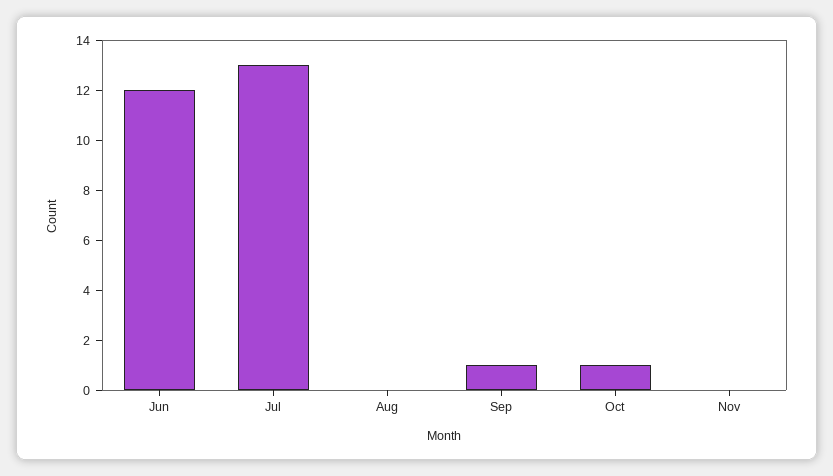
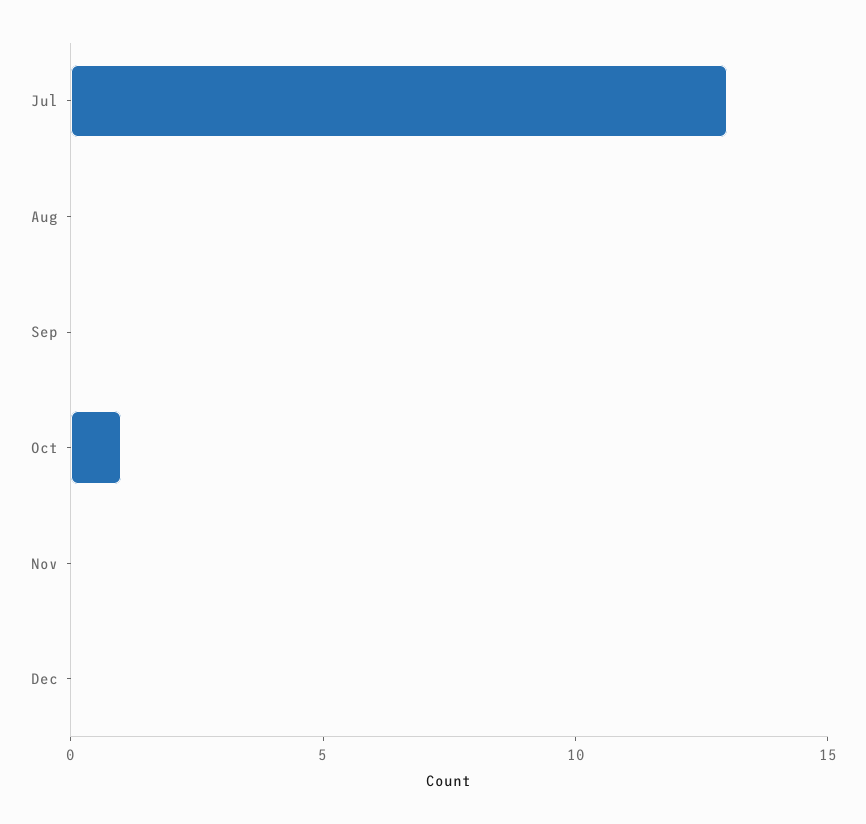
Jun: 12 -> none
Sep: 1 -> 0
Dec: none -> 0

